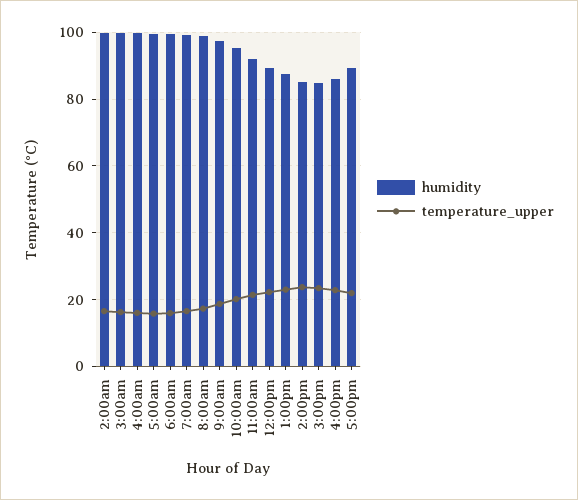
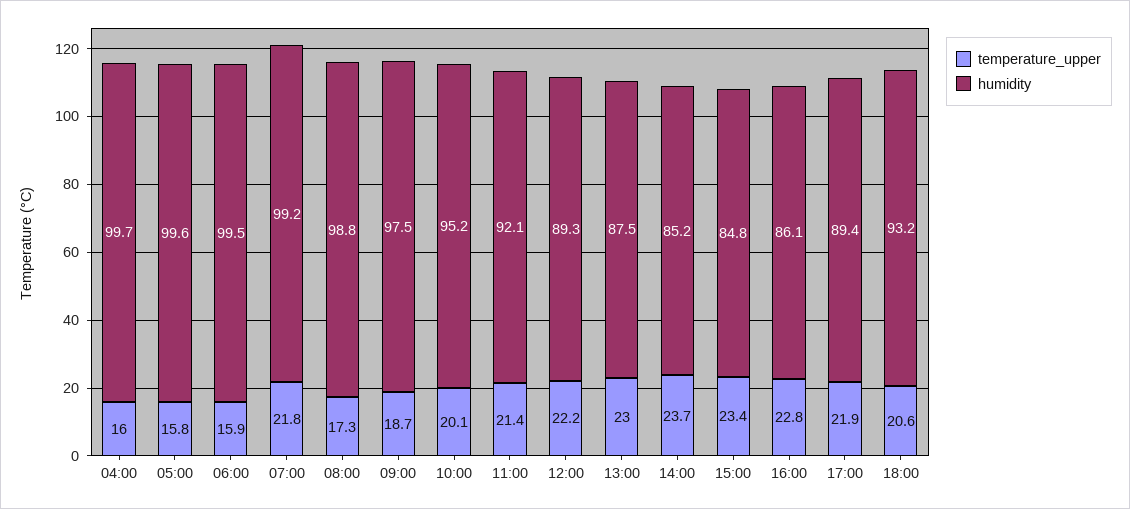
humidity, 2:00am: 100 -> none
temperature_upper, 2:00am: 16 -> none
humidity, 3:00am: 100 -> none
temperature_upper, 3:00am: 16 -> none
temperature_upper, 7:00am: 16 -> 21.8
temperature_upper, 18:00: none -> 20.6
humidity, 18:00: none -> 93.2

